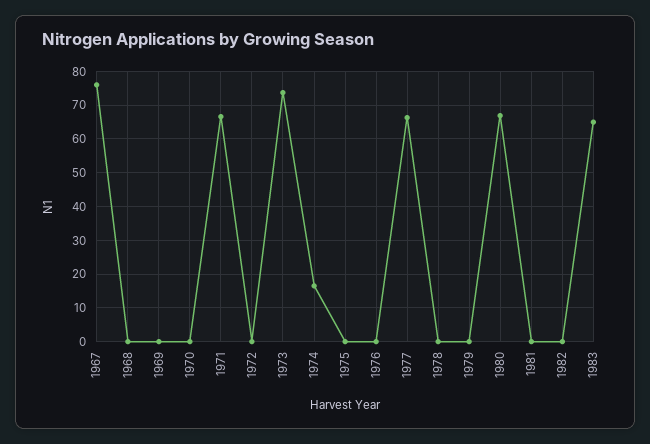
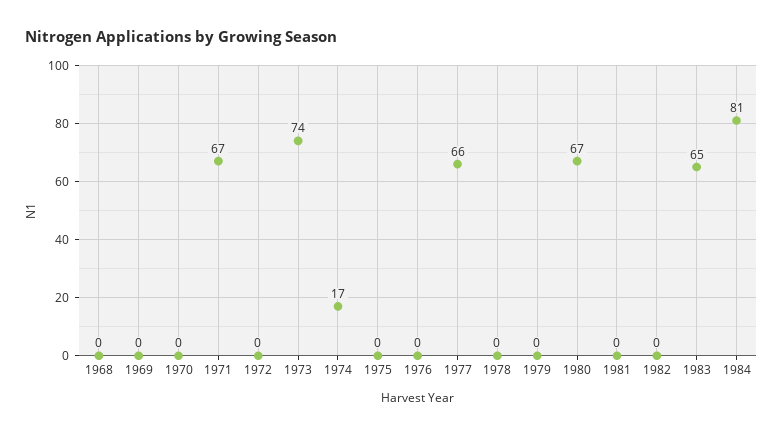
1967: 76 -> none
1984: none -> 81

